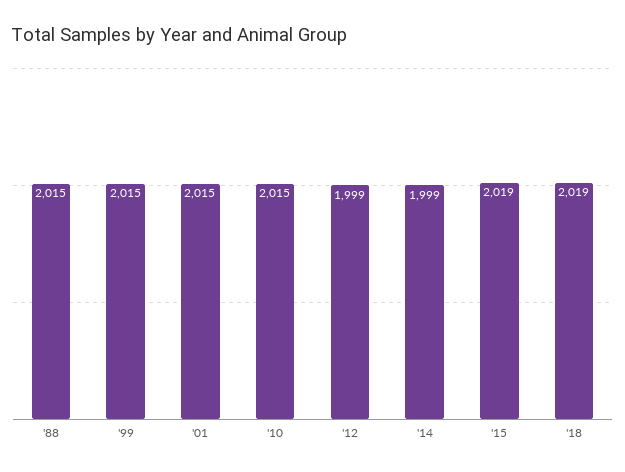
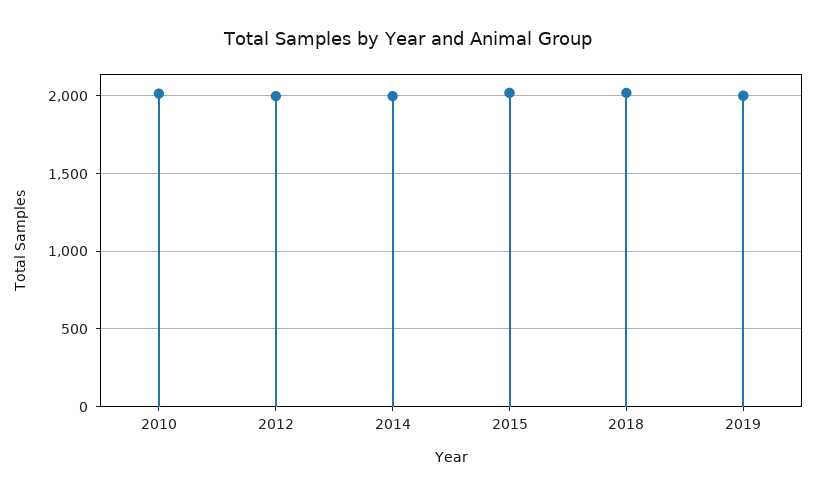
'88: 2015 -> none
'99: 2015 -> none
'01: 2015 -> none
2019: none -> 2000

